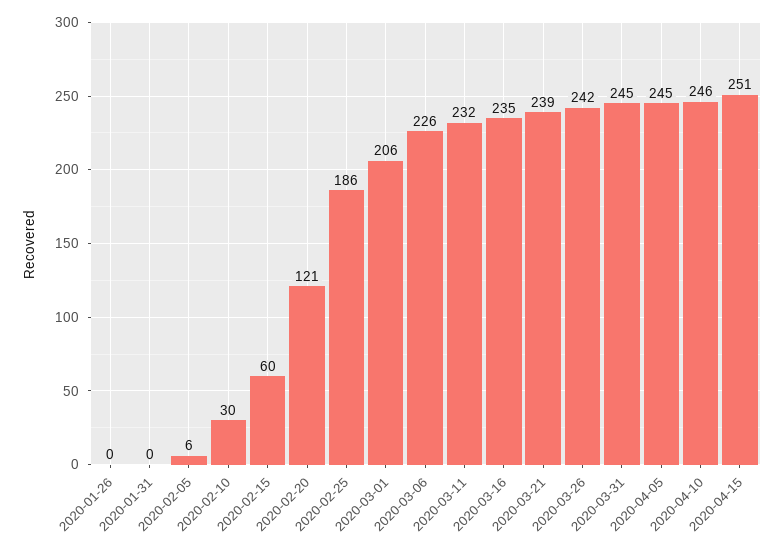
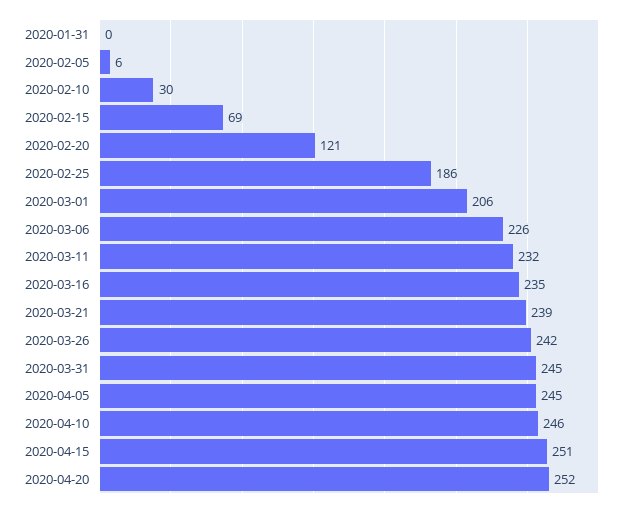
2020-01-26: 0 -> none
2020-02-15: 60 -> 69
2020-04-20: none -> 252

